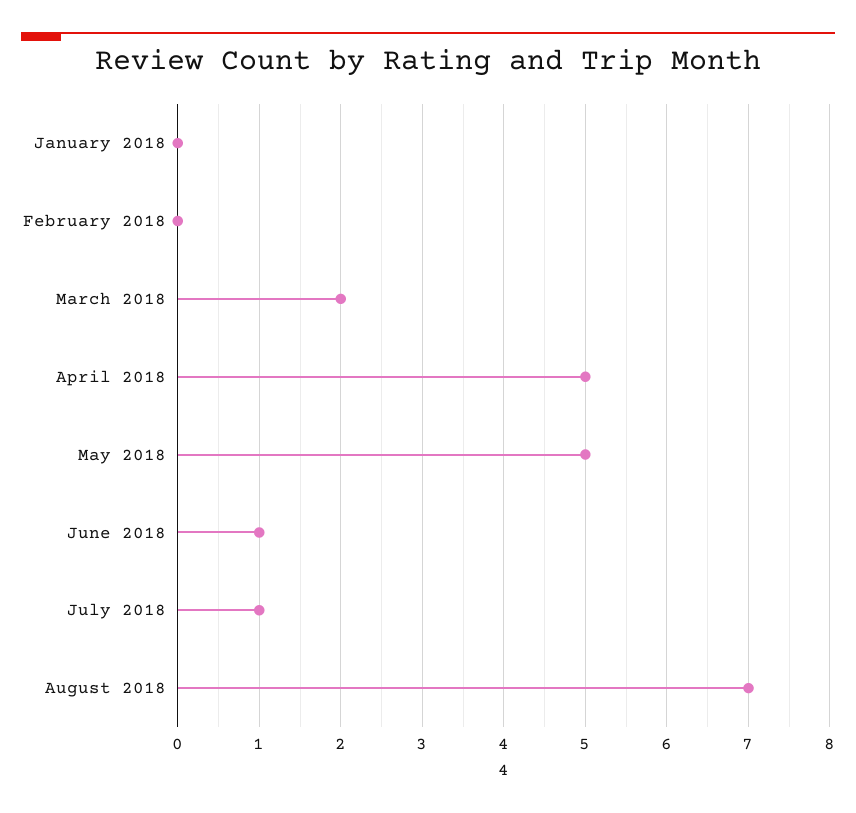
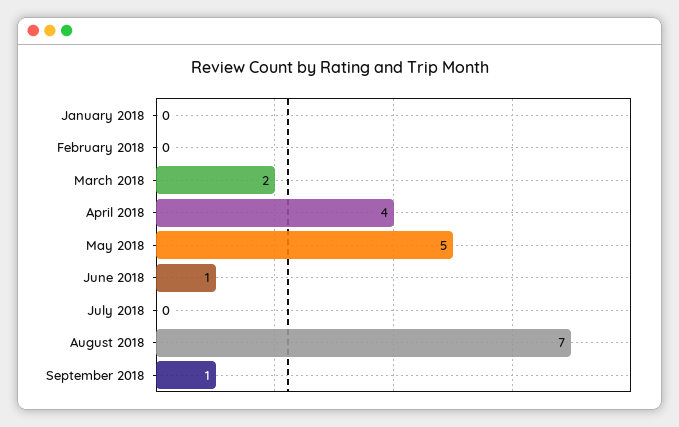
April 2018: 5 -> 4
July 2018: 1 -> 0
September 2018: none -> 1

